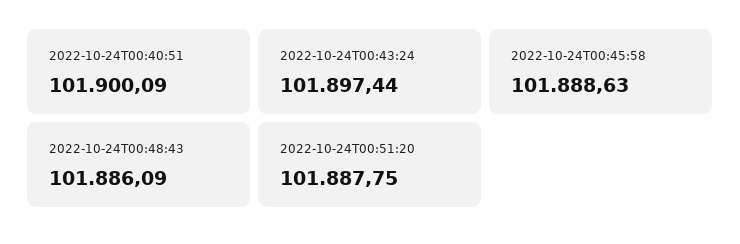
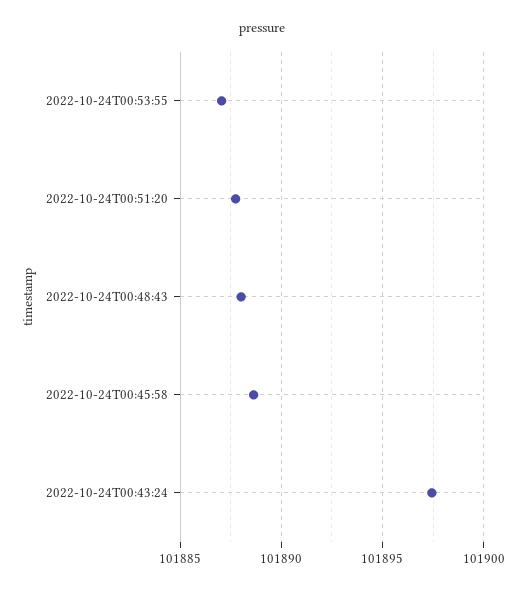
2022-10-24T00:40:51: 101900.09 -> none
2022-10-24T00:48:43: 101886.09 -> 101888
2022-10-24T00:53:55: none -> 101887

